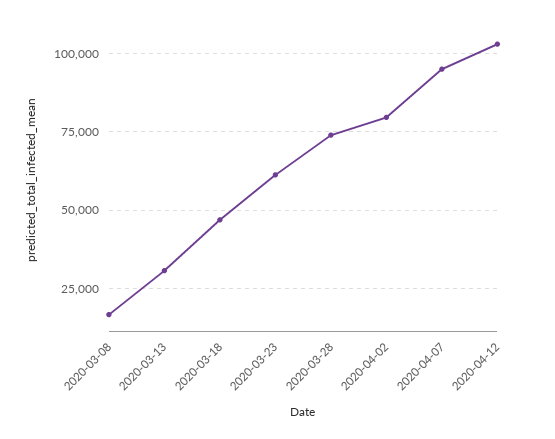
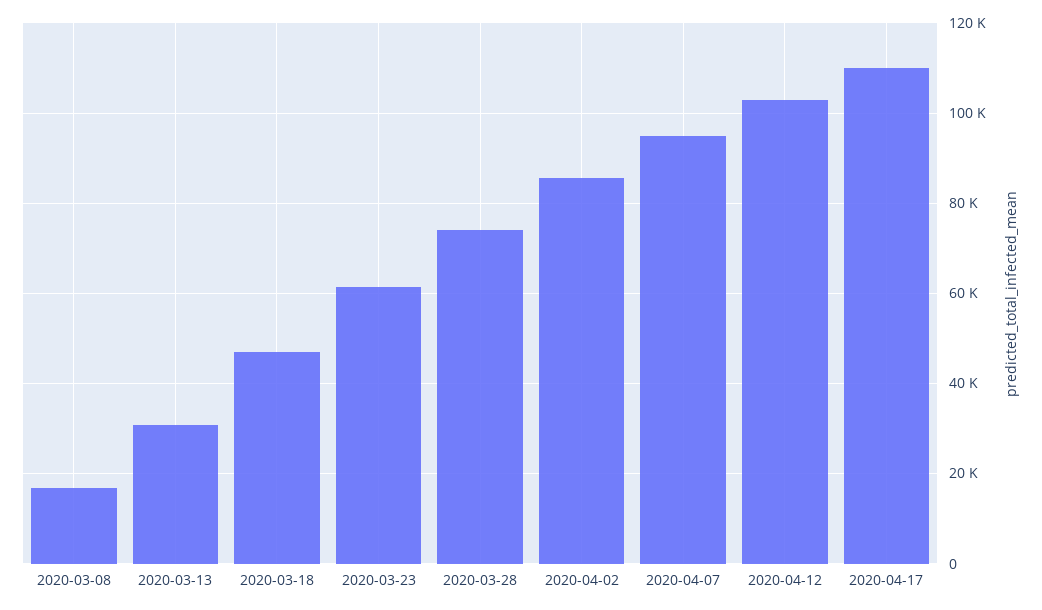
2020-04-02: 80000 -> 86000
2020-04-17: none -> 110000

